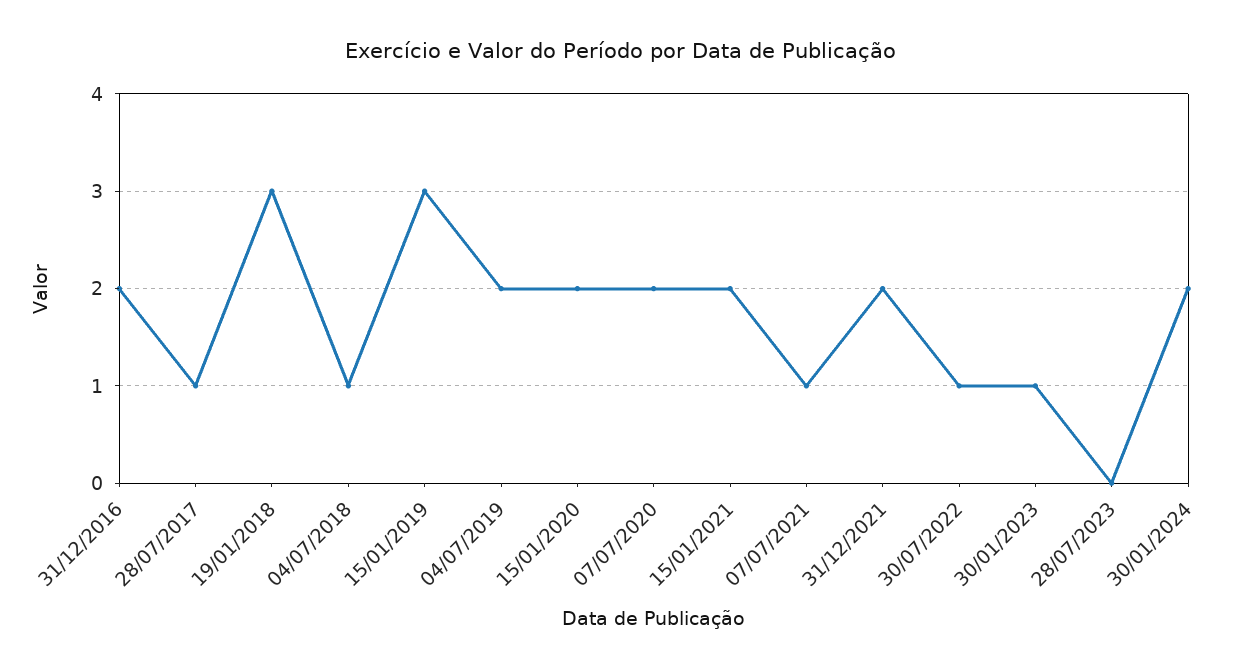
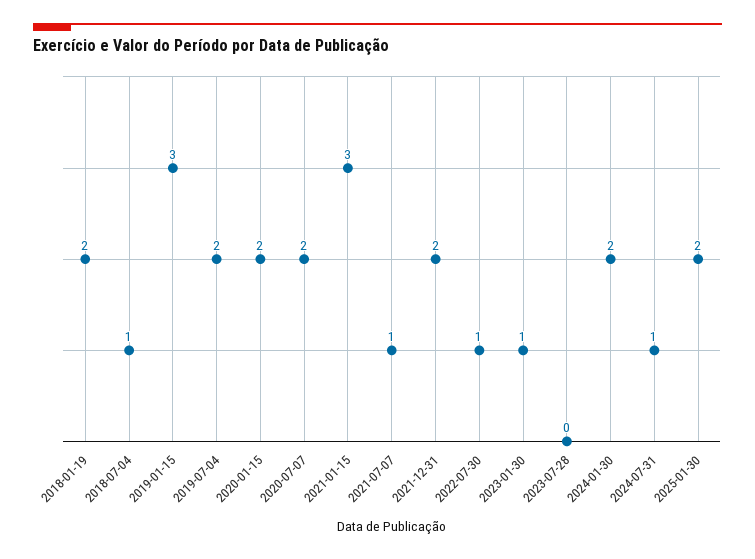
31/12/2016: 2 -> none
28/07/2017: 1 -> none
19/01/2018: 3 -> 2
15/01/2021: 2 -> 3
2024-07-31: none -> 1
2025-01-30: none -> 2

